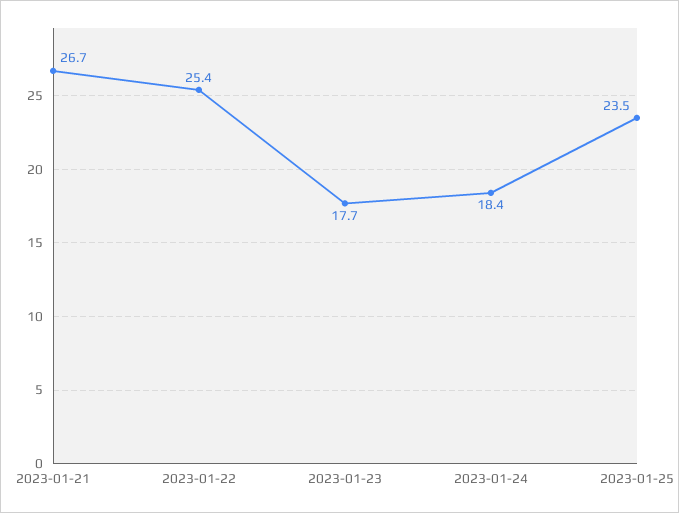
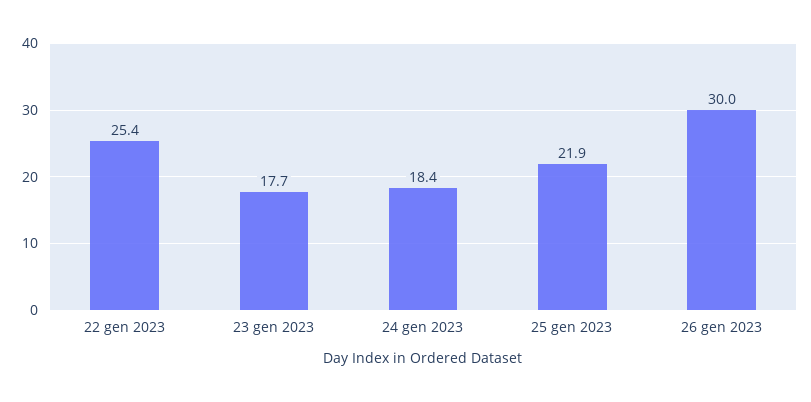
2023-01-21: 26.7 -> none
2023-01-25: 23.5 -> 21.9
26 gen 2023: none -> 30

